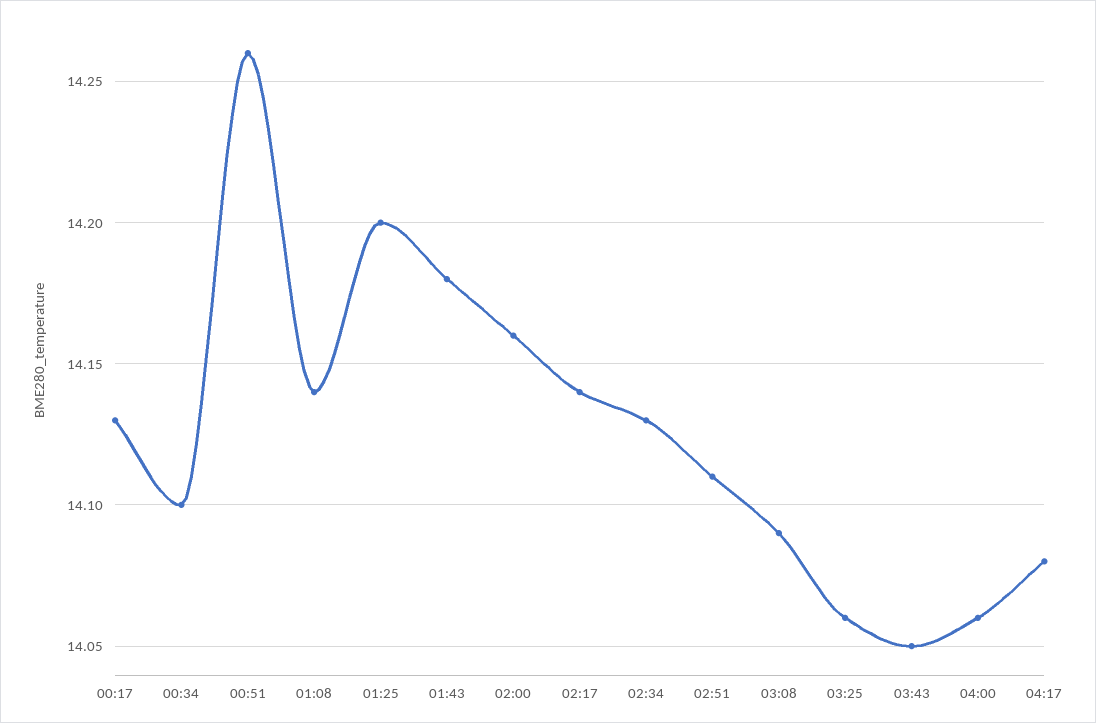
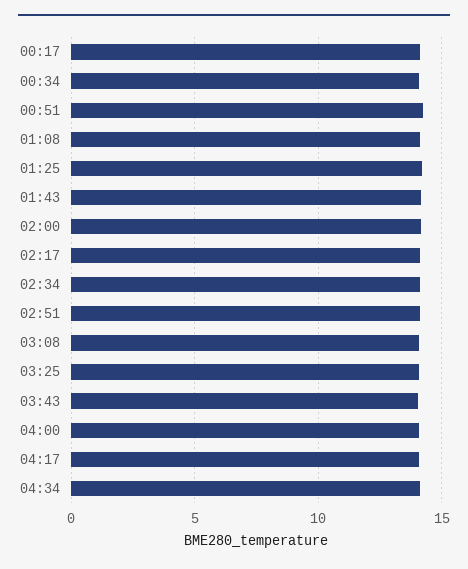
04:34: none -> 14

